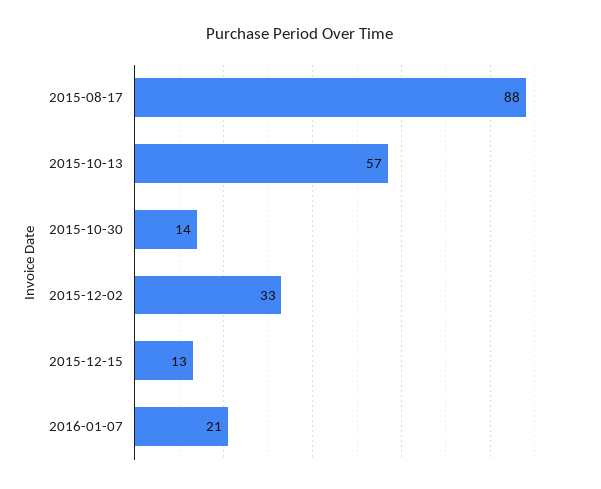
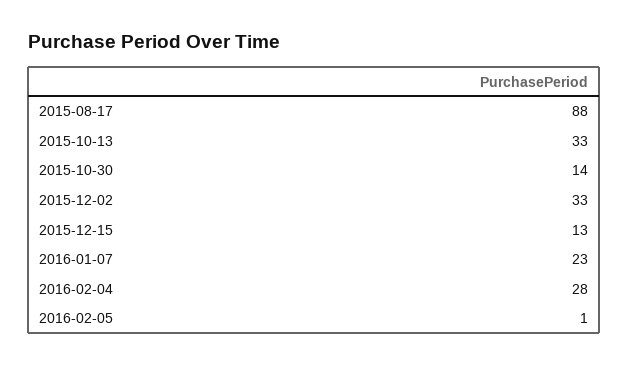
2015-10-13: 57 -> 33
2016-01-07: 21 -> 23
2016-02-04: none -> 28
2016-02-05: none -> 1

